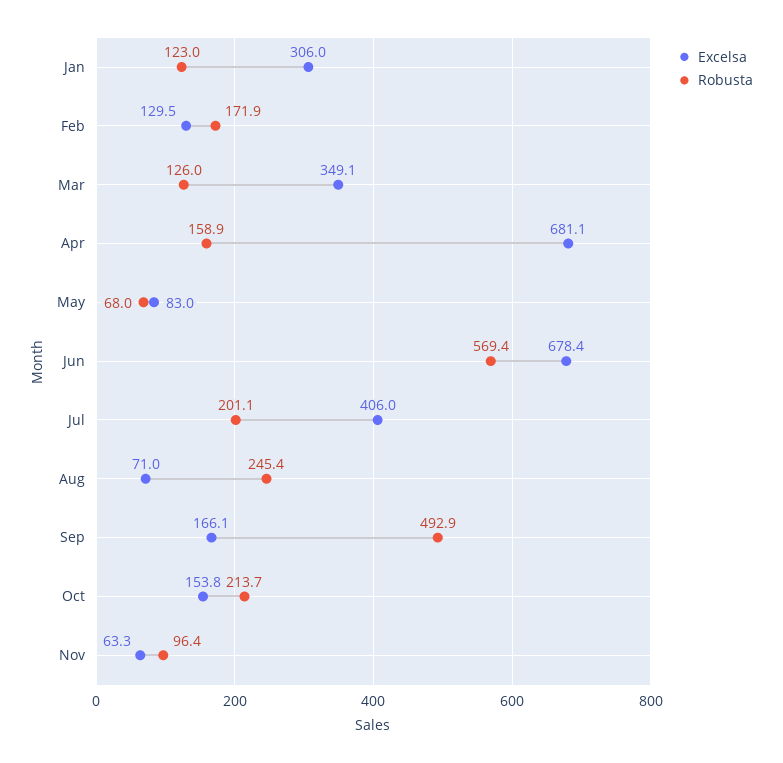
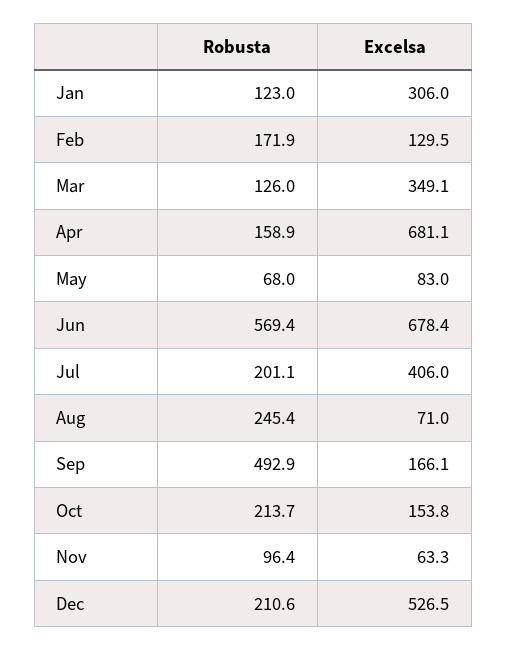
Robusta, Dec: none -> 210.6
Excelsa, Dec: none -> 526.5

